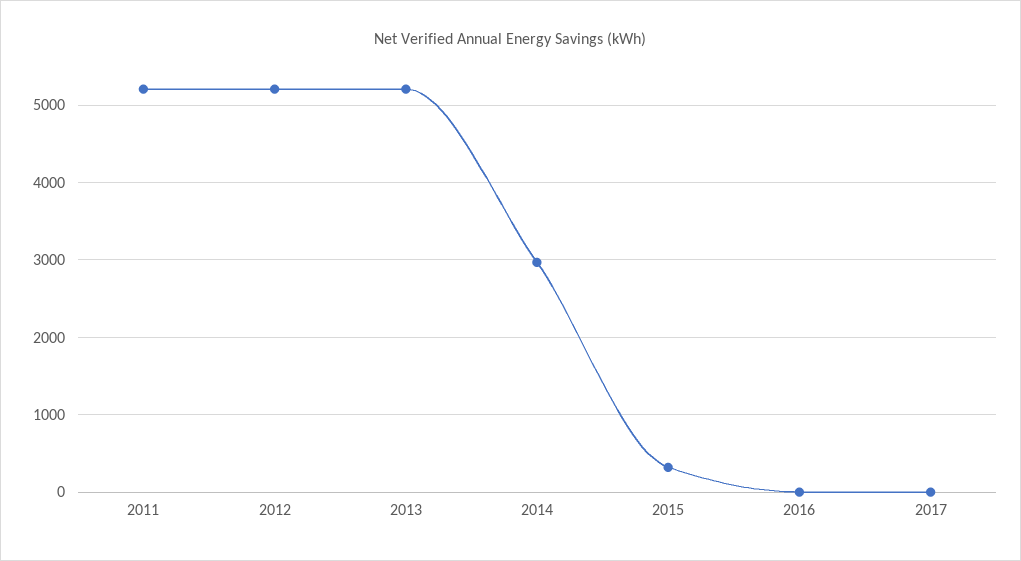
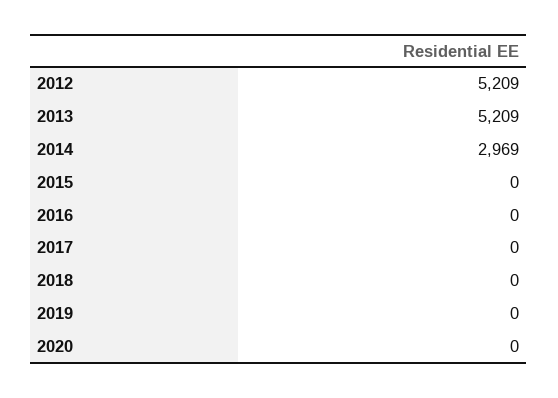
2011: 5200 -> none
2015: 300 -> 0
2018: none -> 0
2019: none -> 0
2020: none -> 0

